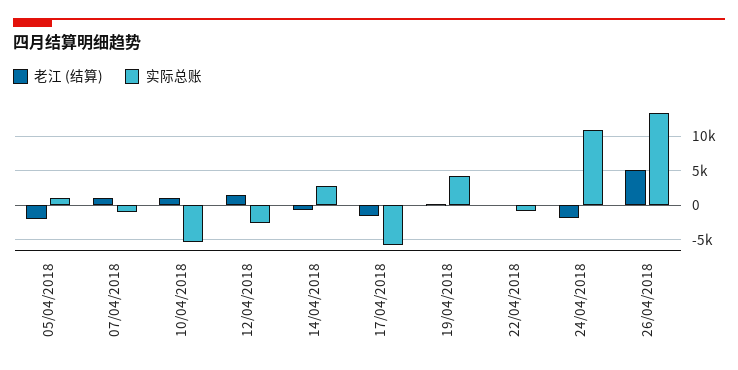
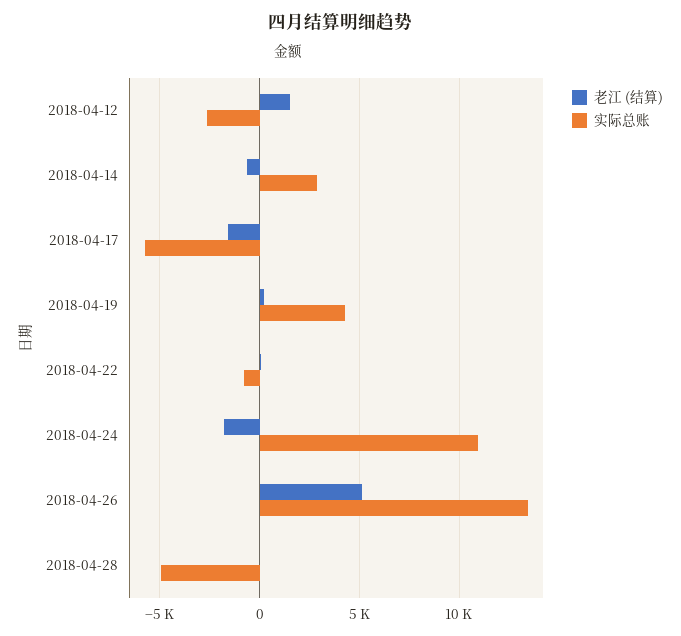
老江 (结算), 05/04/2018: -2000 -> none
实际总账, 05/04/2018: 1000 -> none
老江 (结算), 07/04/2018: 1000 -> none
实际总账, 07/04/2018: -1000 -> none
老江 (结算), 10/04/2018: 1000 -> none
实际总账, 10/04/2018: -5000 -> none
老江 (结算), 2018-04-28: none -> 0
实际总账, 2018-04-28: none -> -5000

